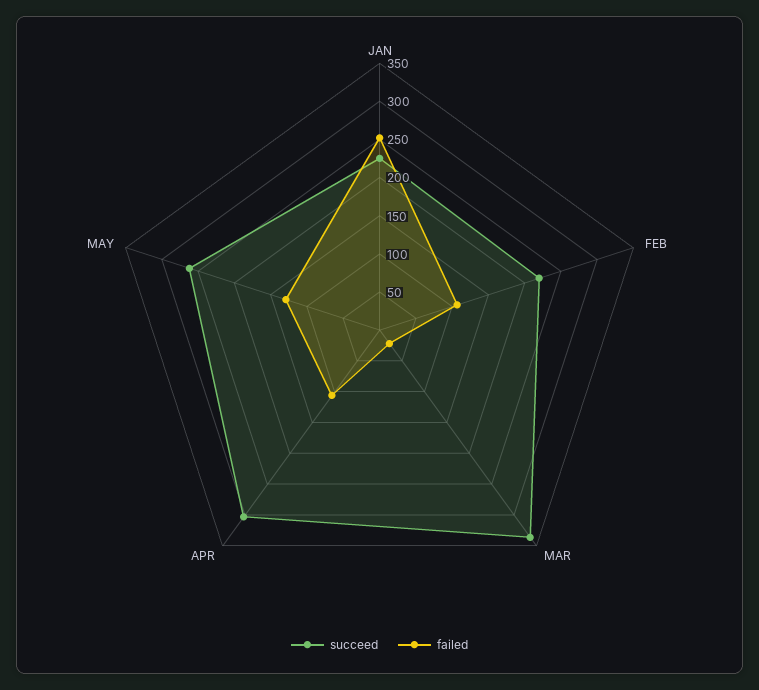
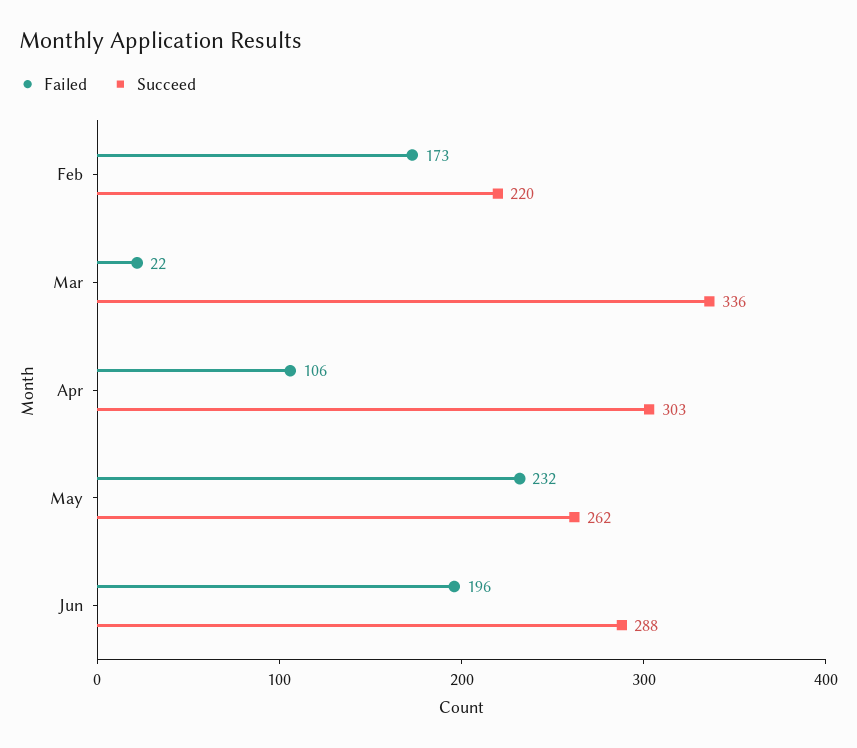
succeed, JAN: 225 -> none
failed, JAN: 250 -> none
failed, FEB: 100 -> 173
failed, MAY: 125 -> 232
failed, Jun: none -> 196
succeed, Jun: none -> 288

